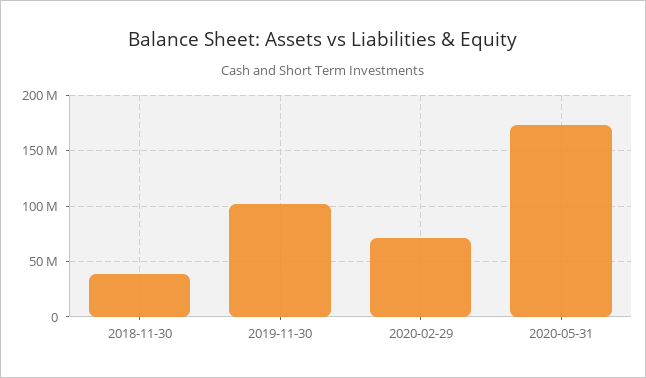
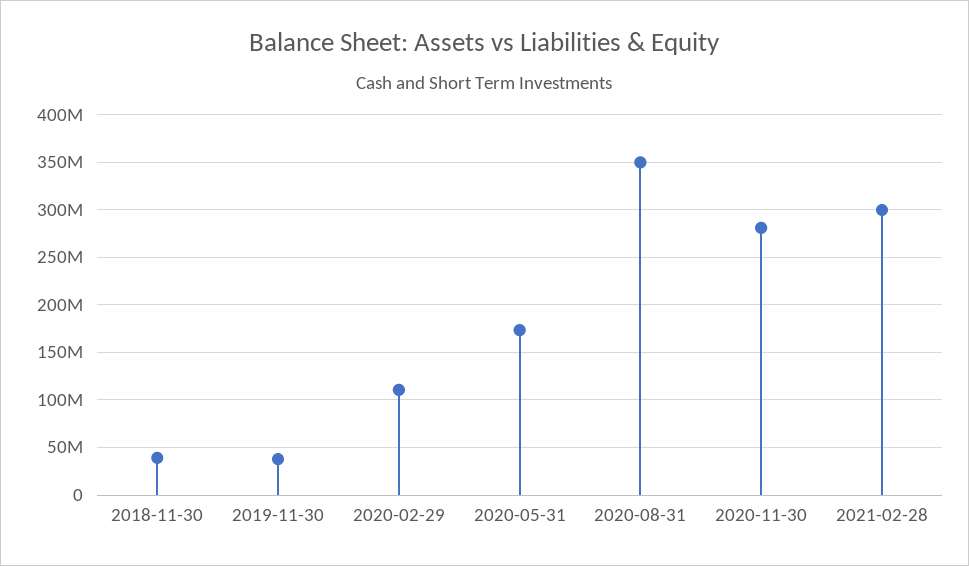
2019-11-30: 100000000 -> 40000000
2020-02-29: 70000000 -> 110000000
2020-08-31: none -> 350000000
2020-11-30: none -> 280000000
2021-02-28: none -> 300000000

